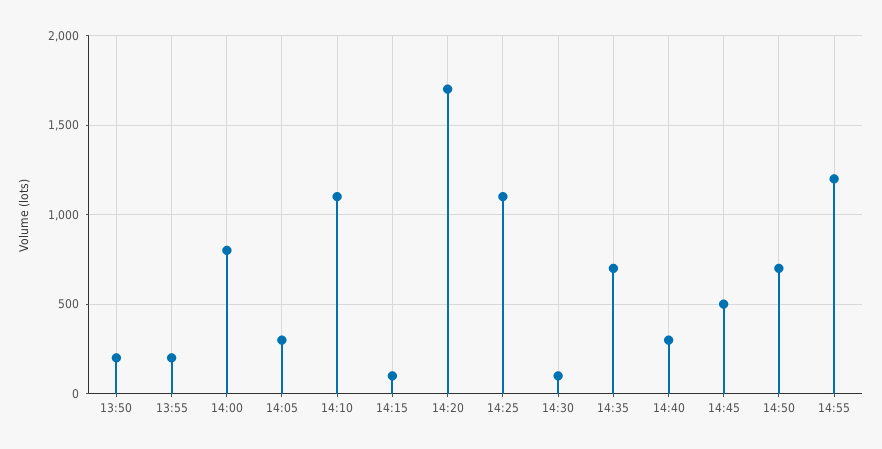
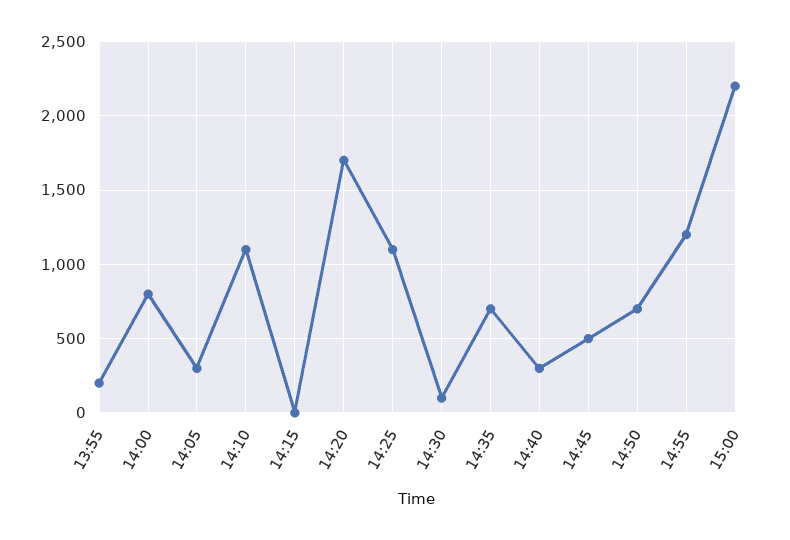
13:50: 200 -> none
14:15: 100 -> 0
15:00: none -> 2200

